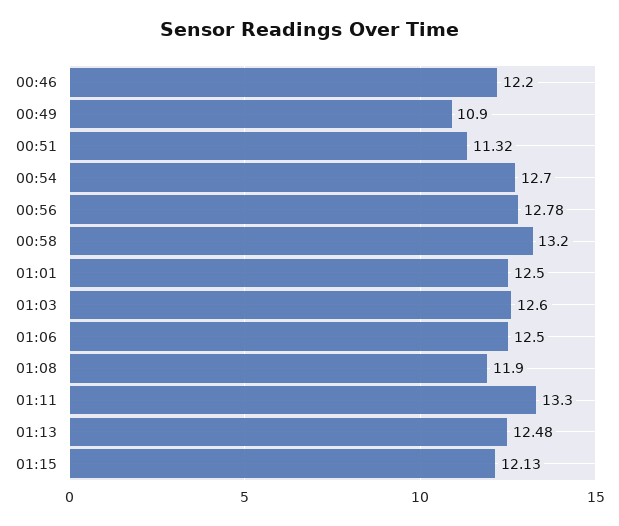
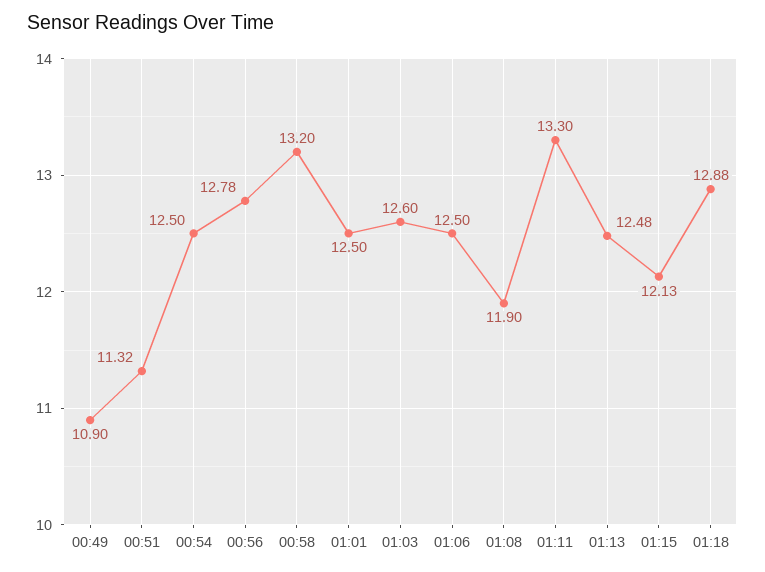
00:46: 12.2 -> none
00:54: 12.7 -> 12.5
01:18: none -> 12.88

